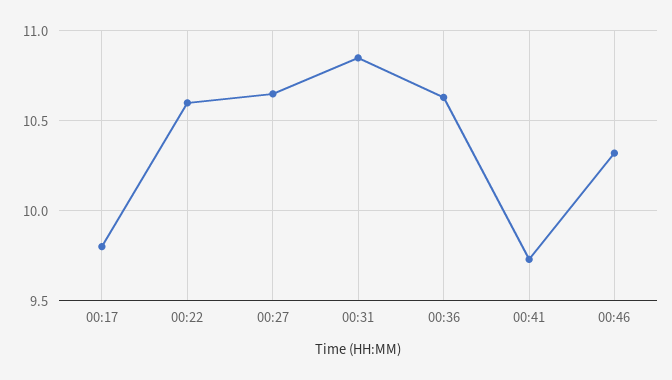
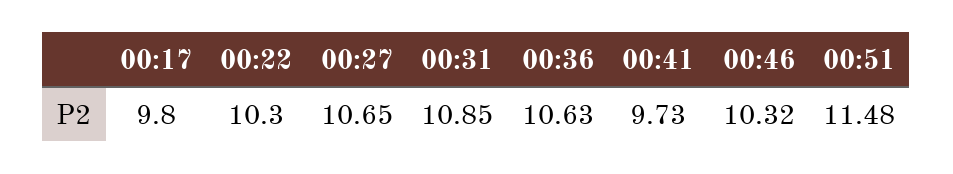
00:22: 10.6 -> 10.3
00:51: none -> 11.48

